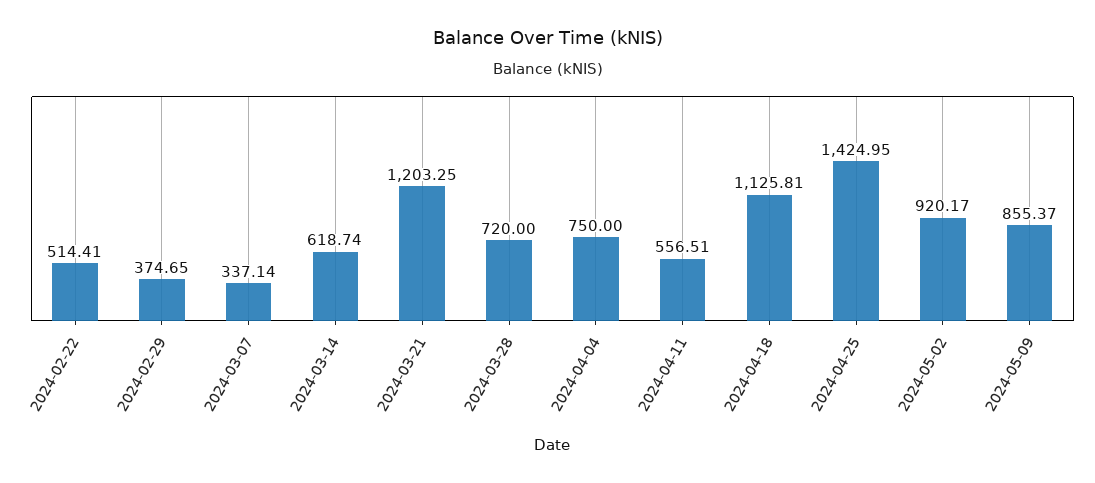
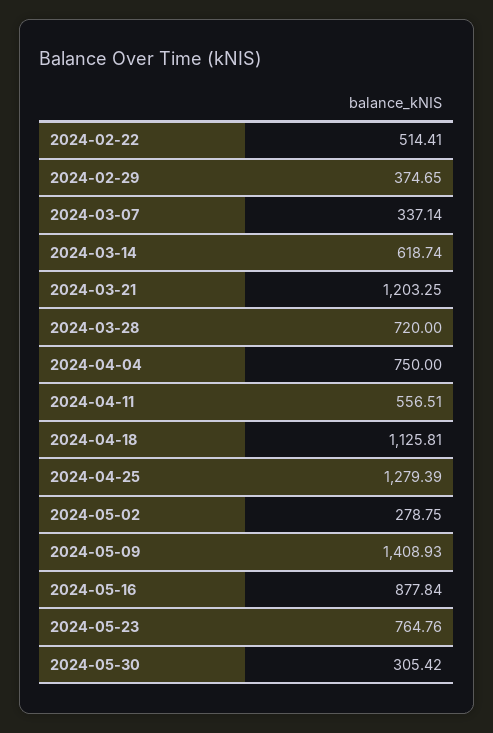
2024-04-25: 1424.95 -> 1279.39
2024-05-02: 920.17 -> 278.75
2024-05-09: 855.37 -> 1408.93
2024-05-16: none -> 877.84
2024-05-23: none -> 764.76
2024-05-30: none -> 305.42

